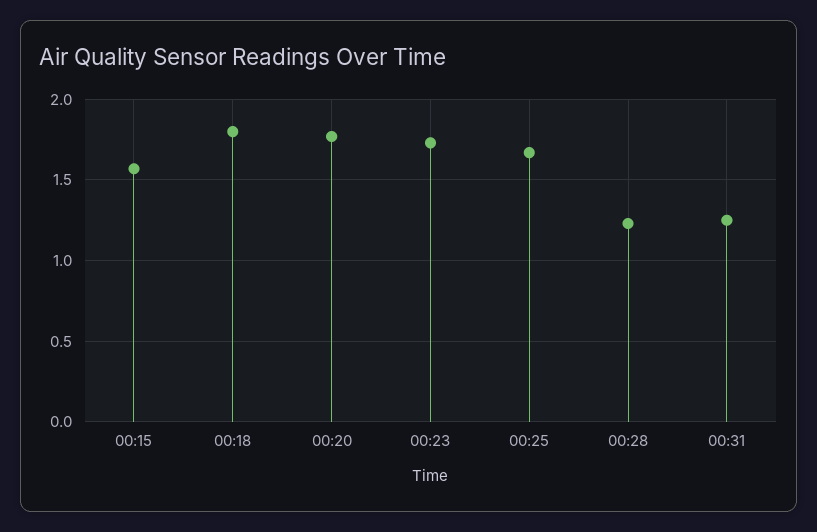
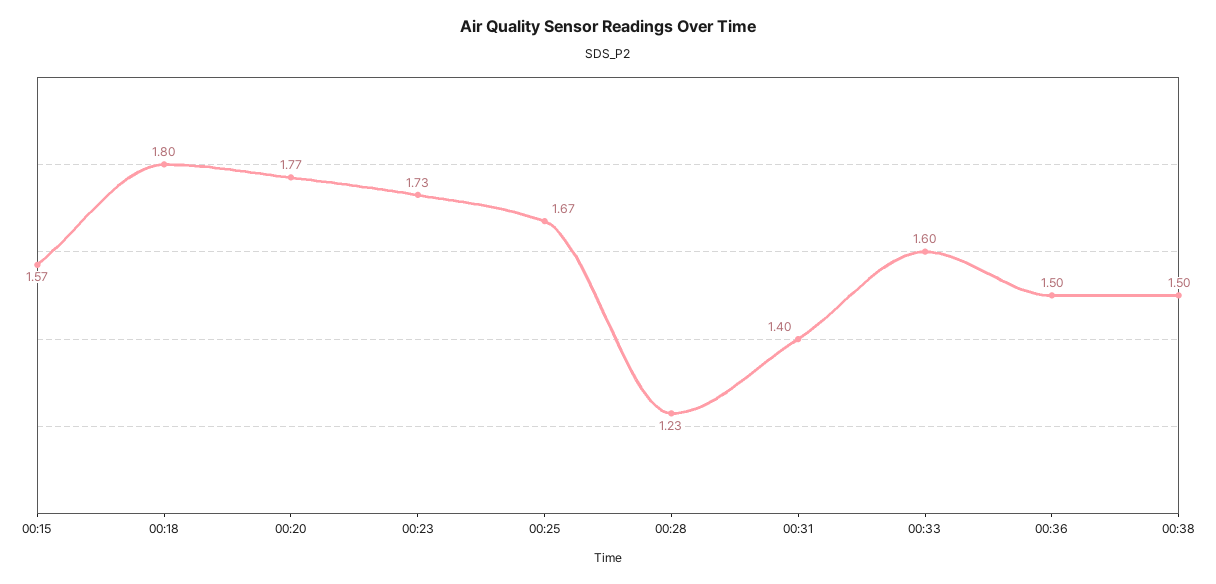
00:31: 1.25 -> 1.4
00:33: none -> 1.6
00:36: none -> 1.5
00:38: none -> 1.5

